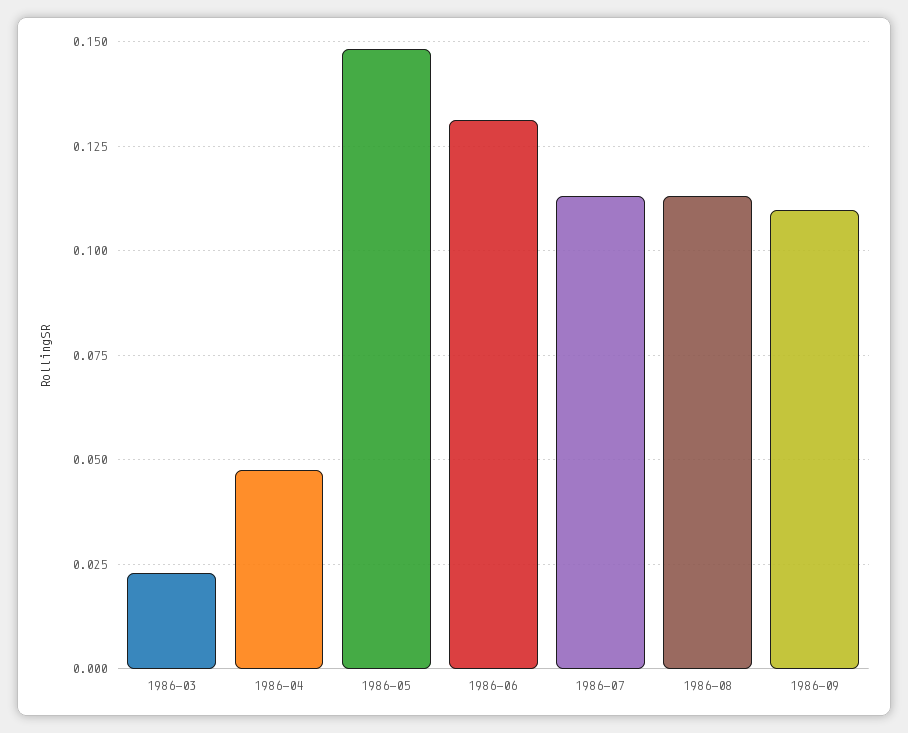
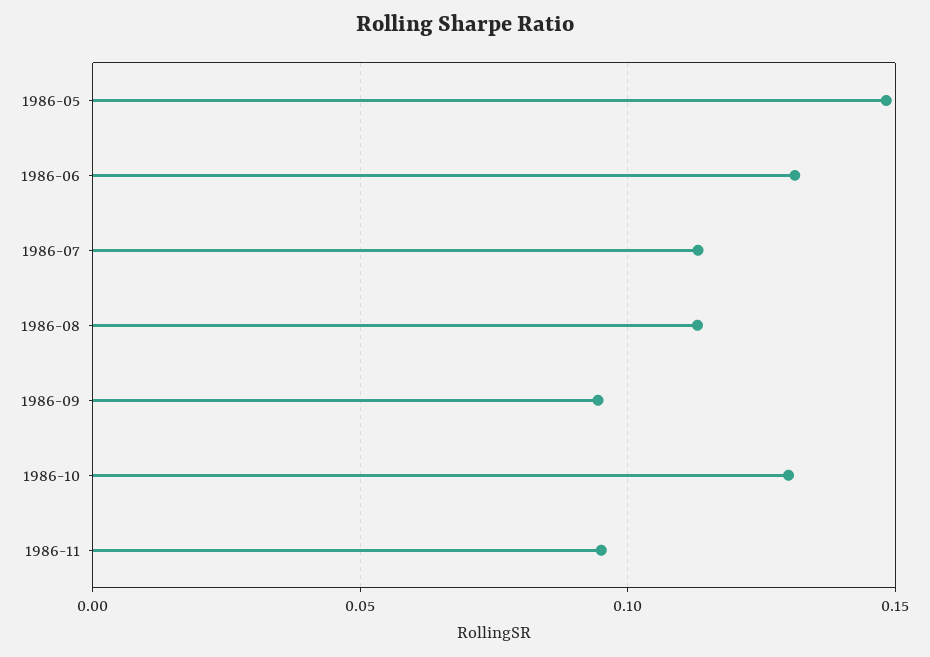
1986-03: 0.0225 -> none
1986-04: 0.0475 -> none
1986-09: 0.11 -> 0.095
1986-10: none -> 0.13
1986-11: none -> 0.095

